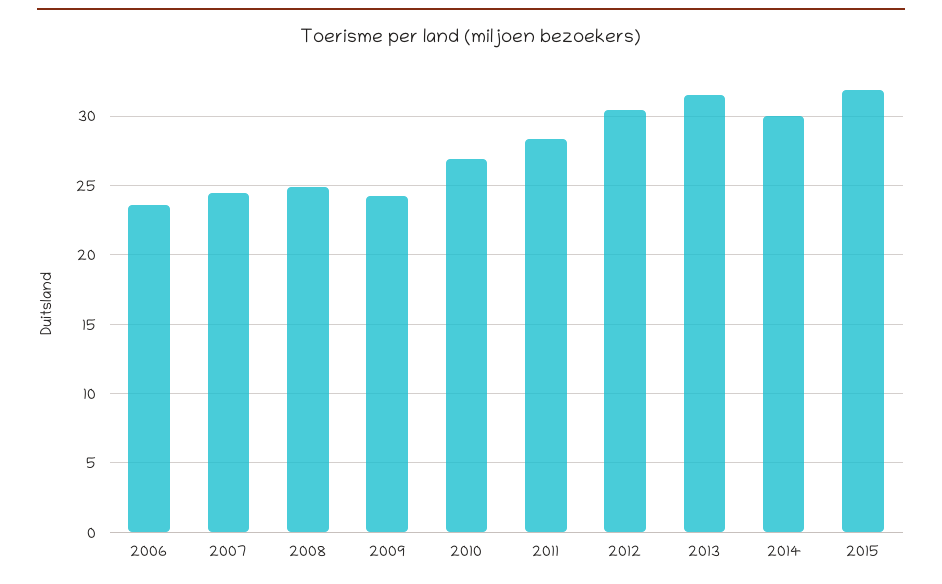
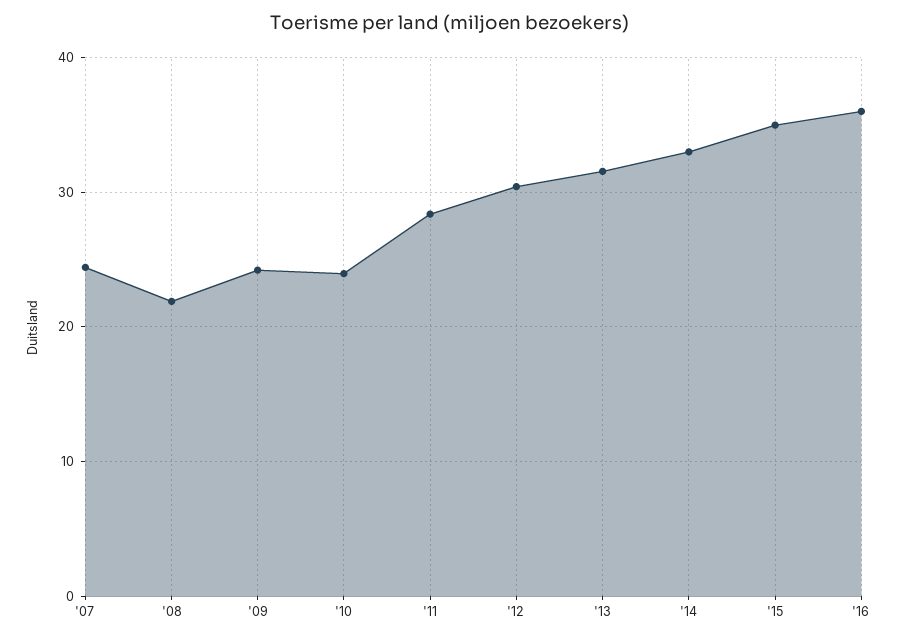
2006: 23.5 -> none
2008: 25 -> 22
2010: 27 -> 24
2014: 30 -> 33
2015: 32 -> 35
'16: none -> 36

